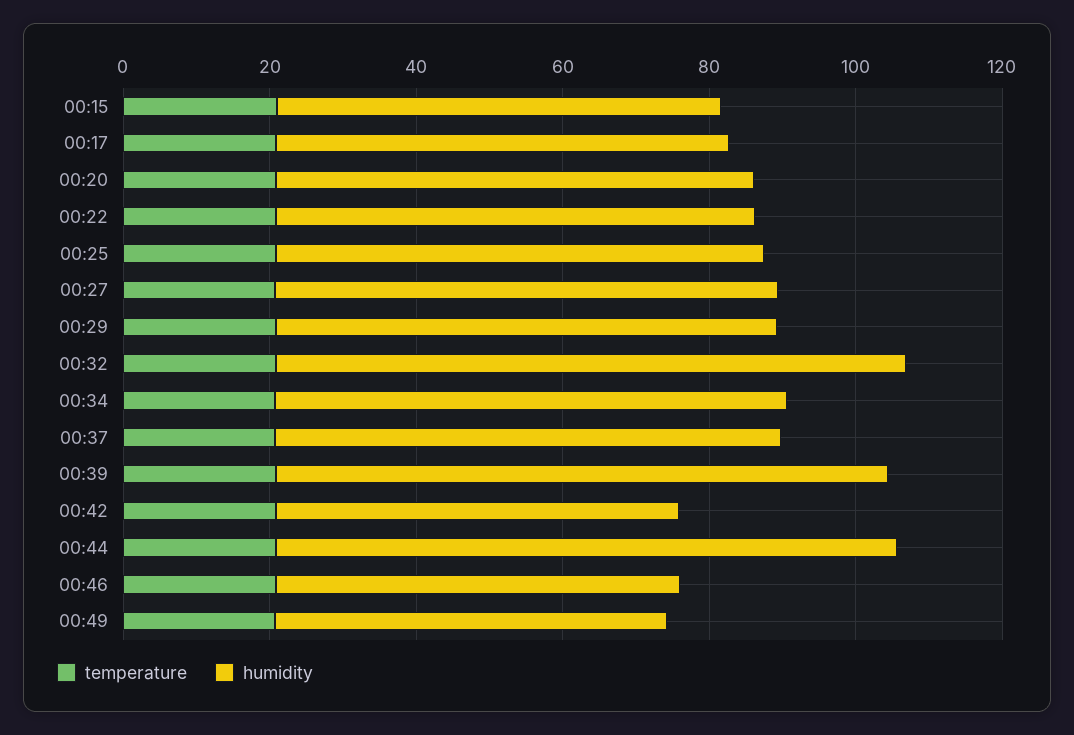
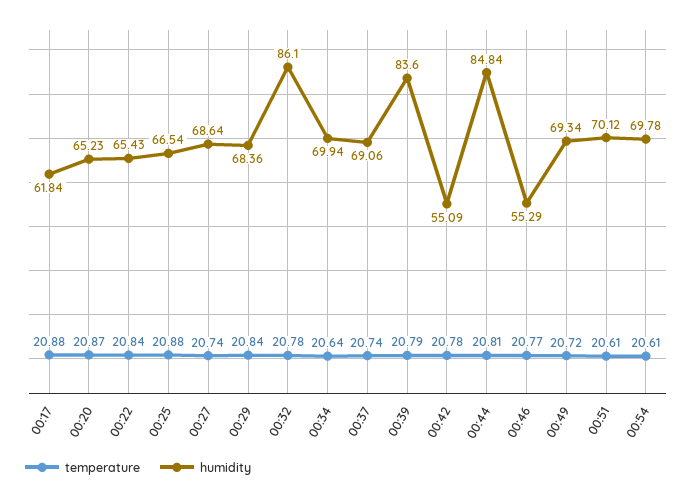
temperature, 00:15: 20 -> none
humidity, 00:15: 60 -> none
humidity, 00:49: 55 -> 69.34
temperature, 00:51: none -> 20.61
humidity, 00:51: none -> 70.12
temperature, 00:54: none -> 20.61
humidity, 00:54: none -> 69.78

